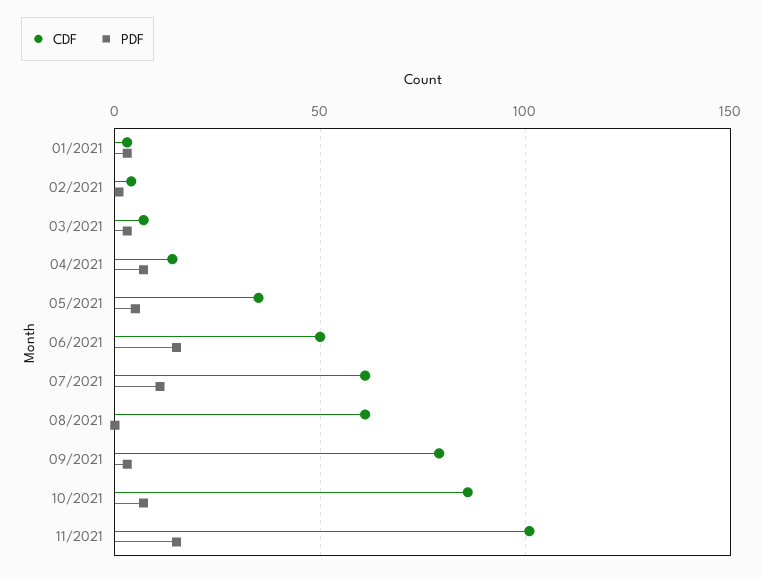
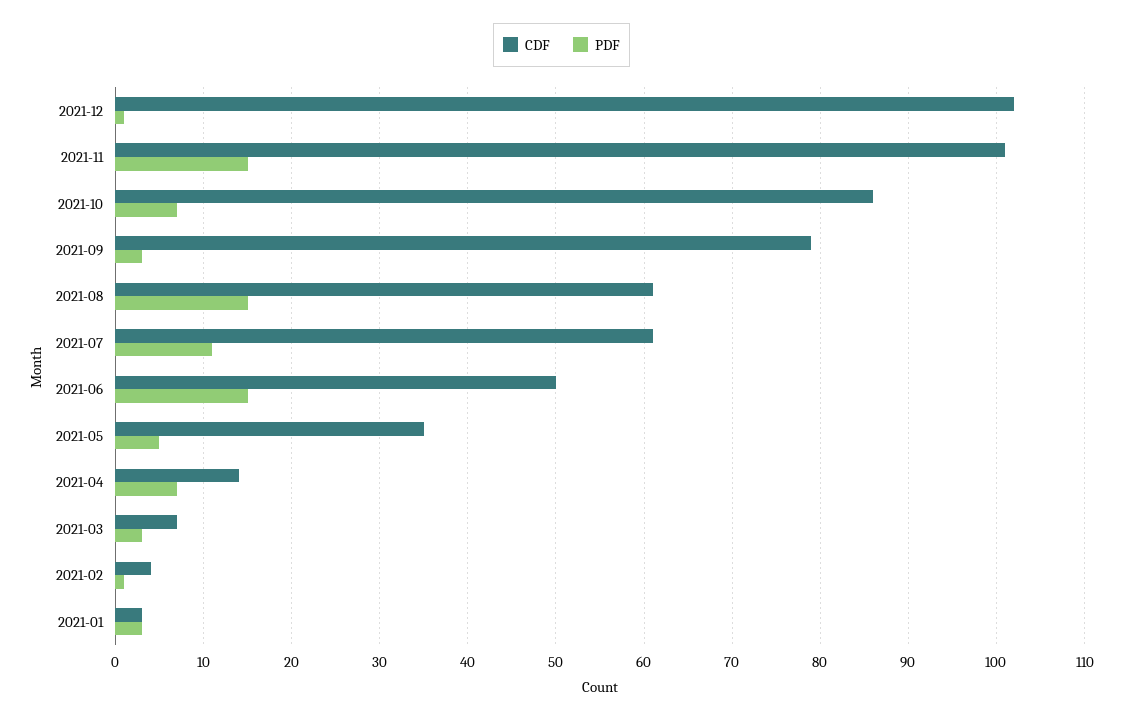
PDF, 08/2021: 0 -> 15
CDF, 2021-12: none -> 102
PDF, 2021-12: none -> 1

